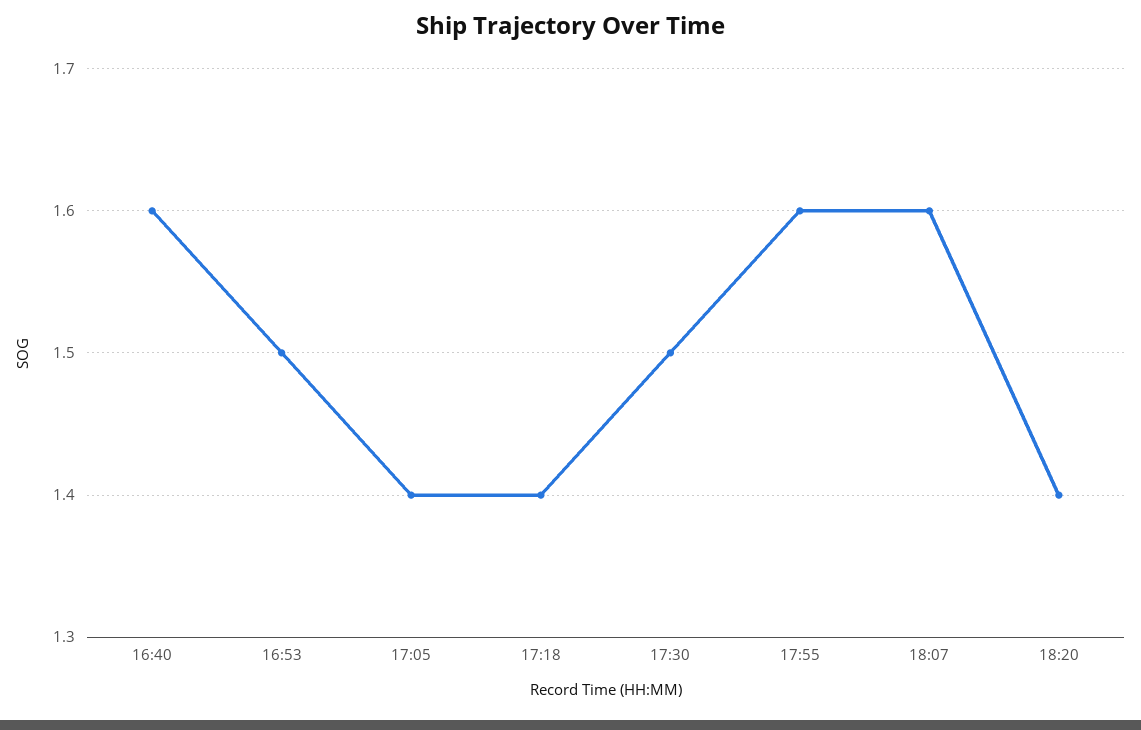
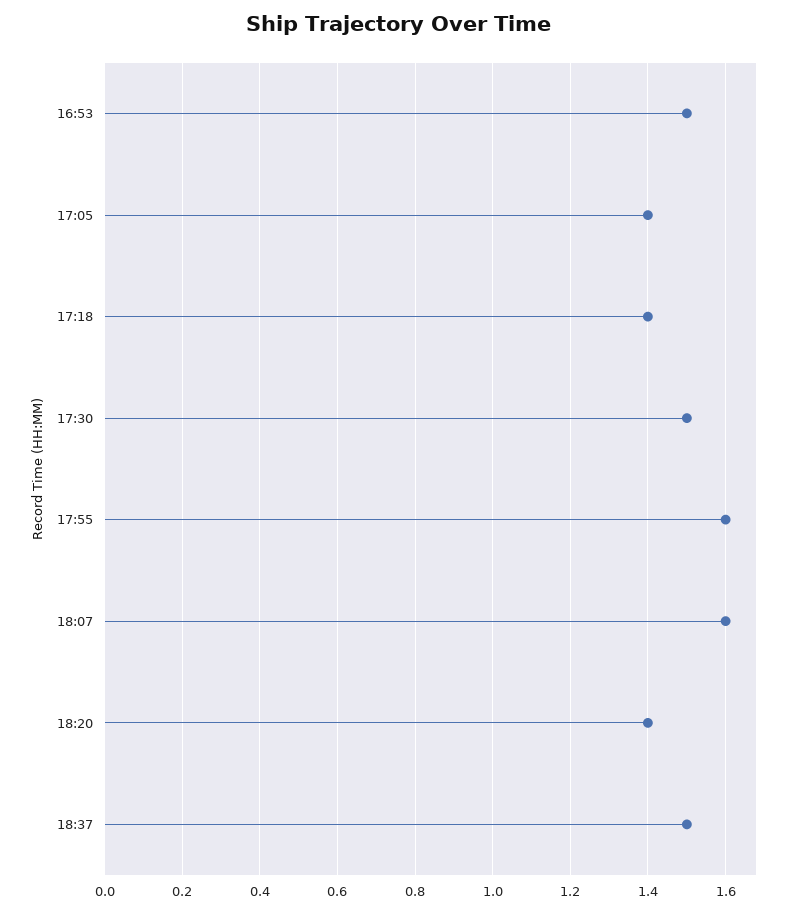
16:40: 1.6 -> none
18:37: none -> 1.5

